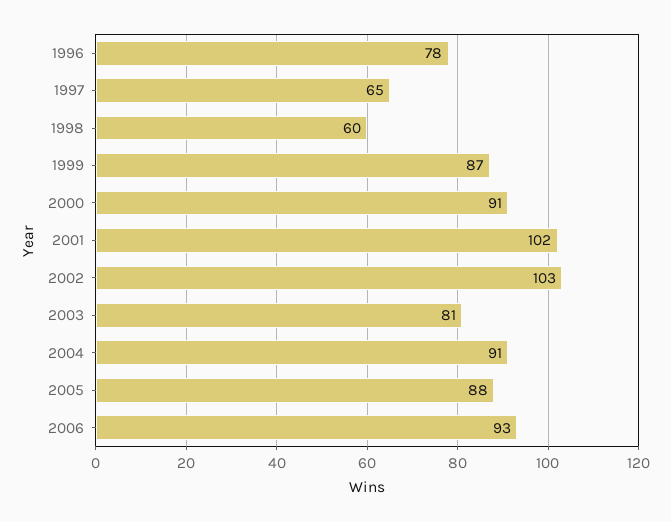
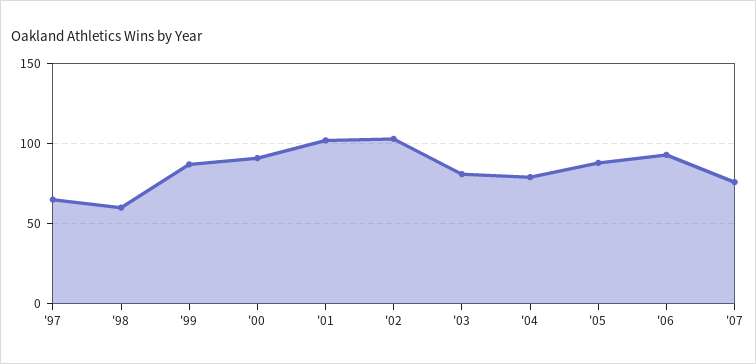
1996: 78 -> none
2004: 91 -> 80
'07: none -> 75

